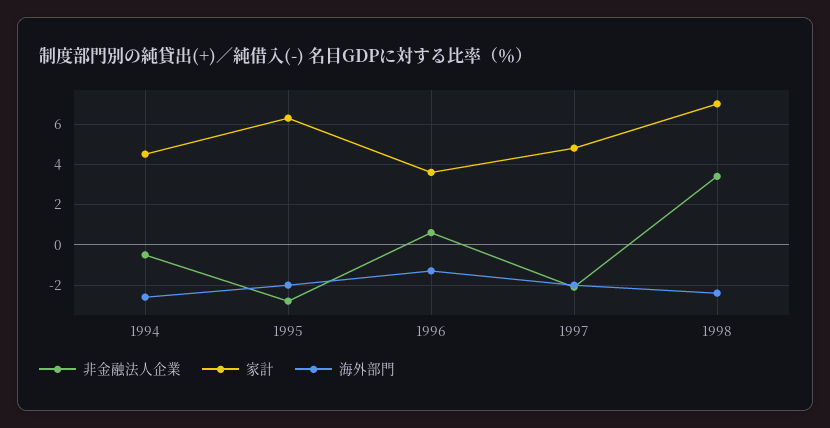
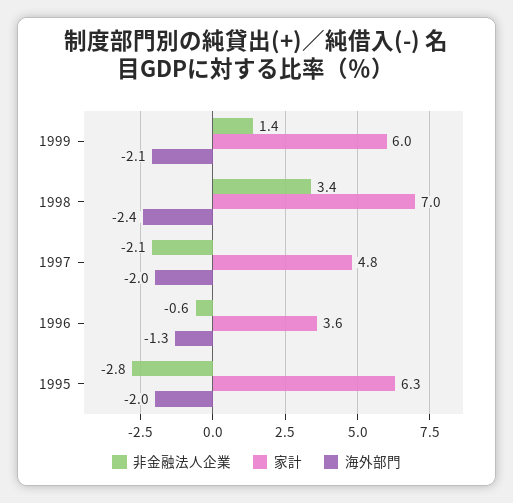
非金融法人企業, 1994: -0.5 -> none
家計, 1994: 4.5 -> none
海外部門, 1994: -2.5 -> none
非金融法人企業, 1996: 0.5 -> -0.6
非金融法人企業, 1999: none -> 1.4
家計, 1999: none -> 6
海外部門, 1999: none -> -2.1

